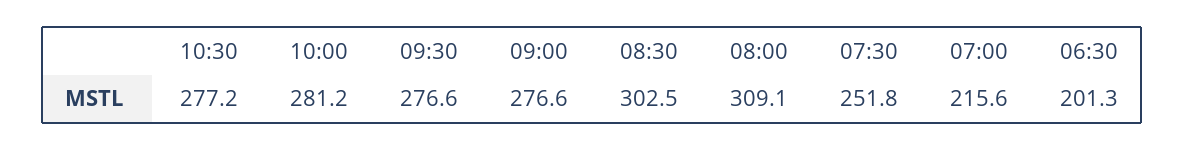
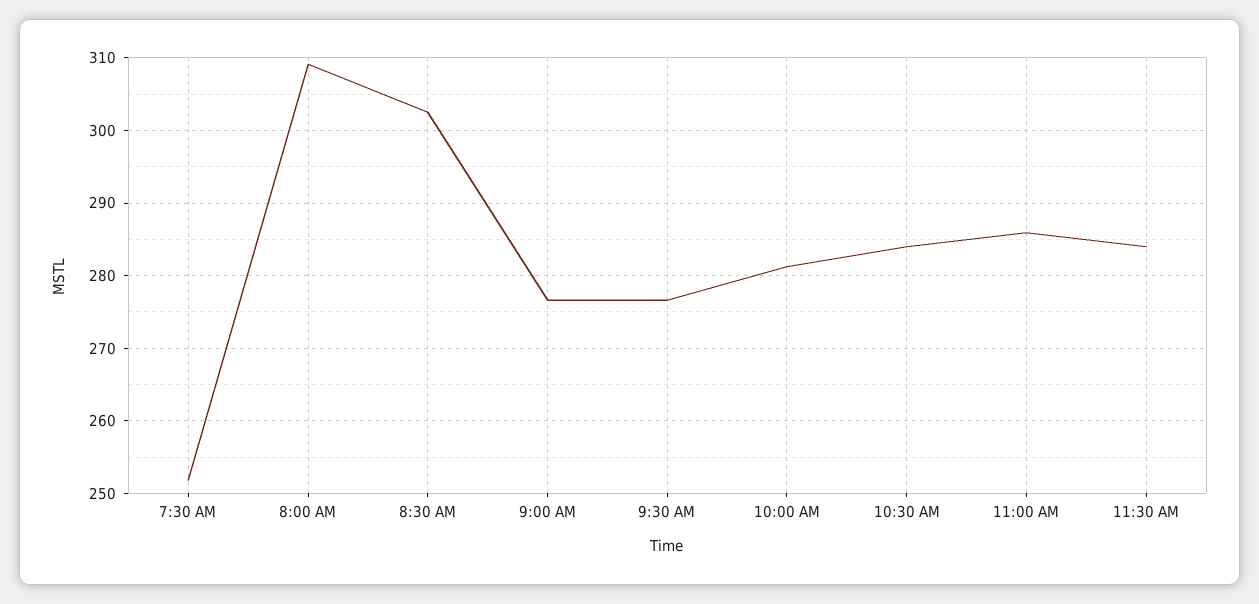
10:30: 277.2 -> 284
07:00: 215.6 -> none
06:30: 201.3 -> none
11:00 AM: none -> 286
11:30 AM: none -> 284

